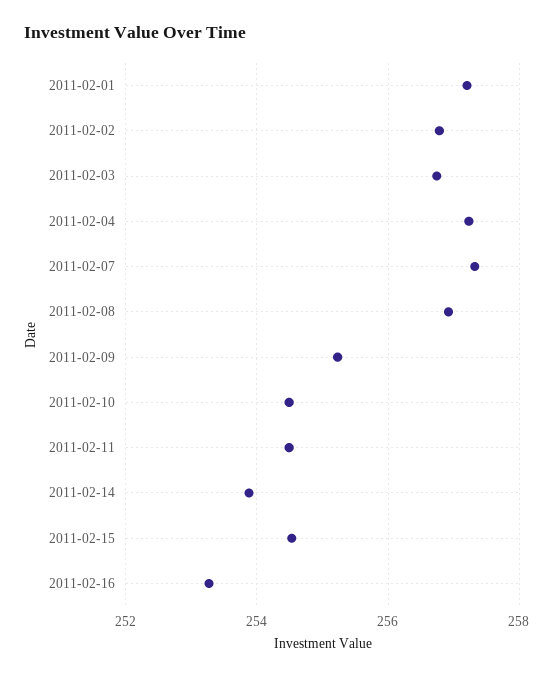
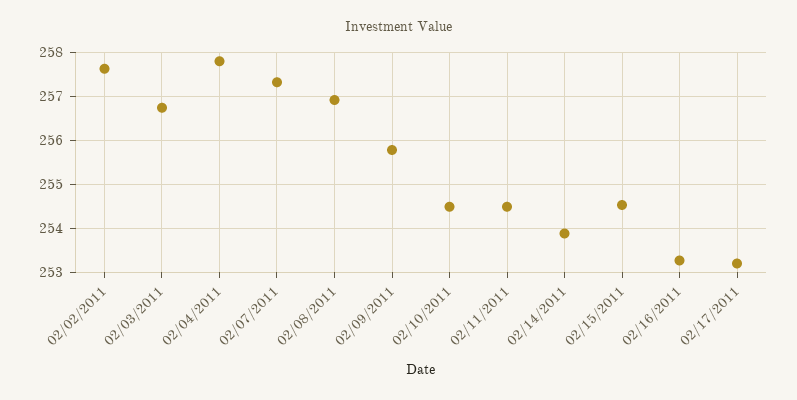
2011-02-01: 257.2 -> none
2011-02-02: 256.8 -> 257.6
2011-02-04: 257.2 -> 257.8
2011-02-09: 255.2 -> 255.8
02/17/2011: none -> 253.2

